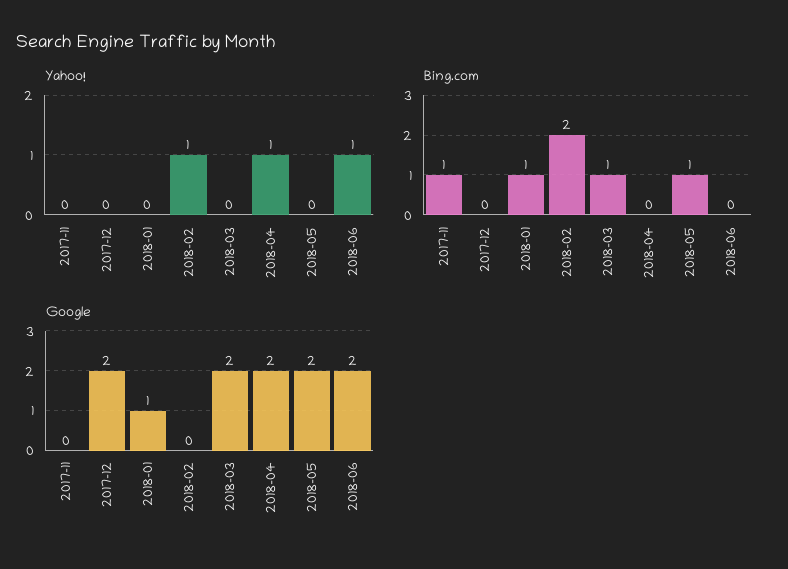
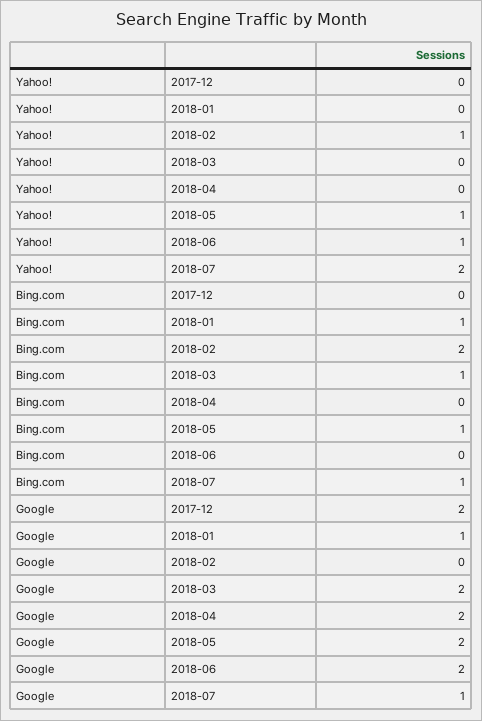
Yahoo!, 2017-11: 0 -> none
Yahoo!, 2018-04: 1 -> 0
Yahoo!, 2018-05: 0 -> 1
Bing.com, 2017-11: 1 -> none
Google, 2017-11: 0 -> none
Yahoo!, 2018-07: none -> 2
Bing.com, 2018-07: none -> 1
Google, 2018-07: none -> 1

